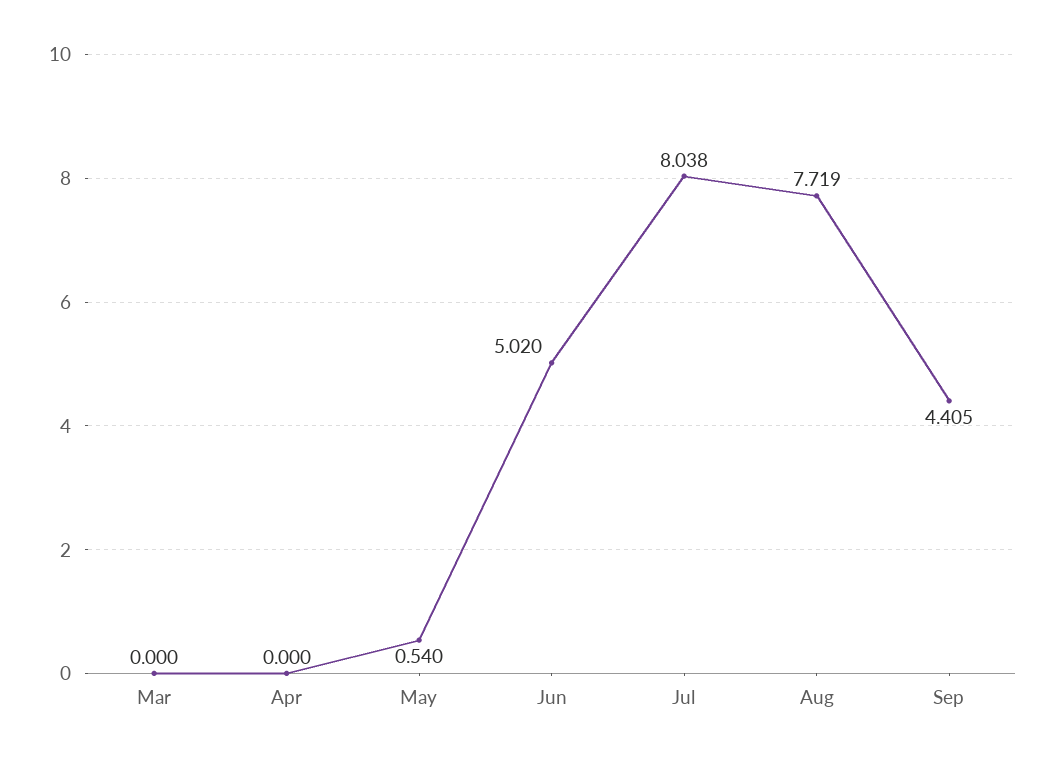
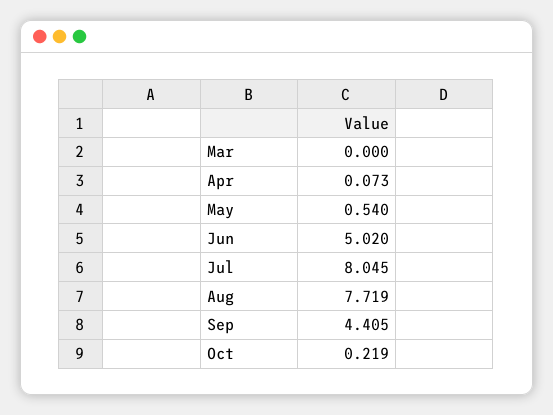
Apr: 0 -> 0.073
Jul: 8.038 -> 8.045
Oct: none -> 0.219

